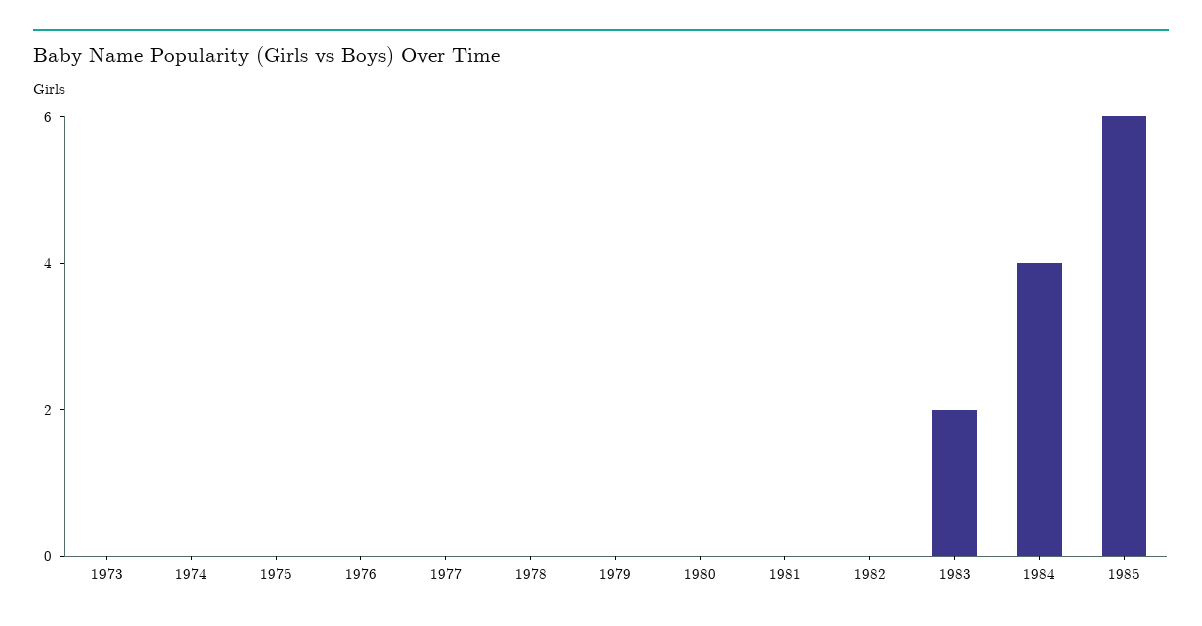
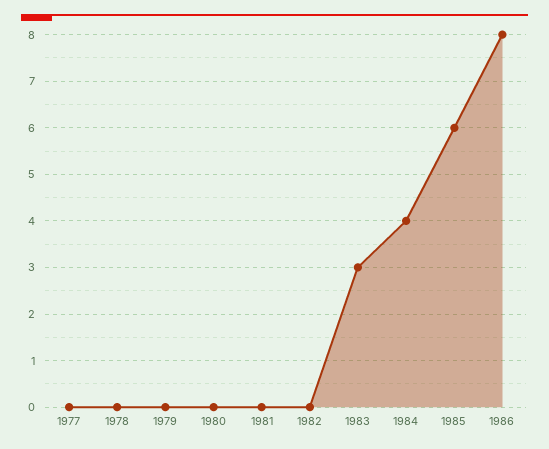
1973: 0 -> none
1974: 0 -> none
1975: 0 -> none
1976: 0 -> none
1983: 2 -> 3
1986: none -> 8

